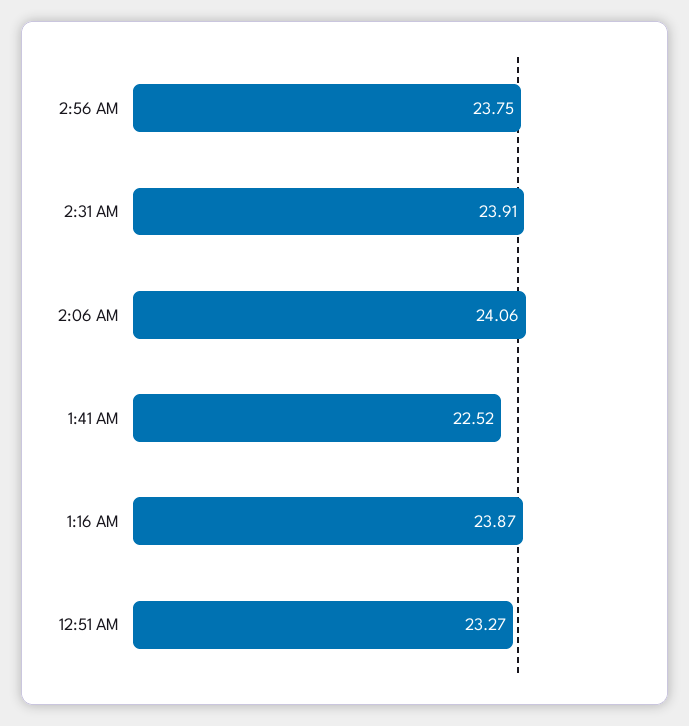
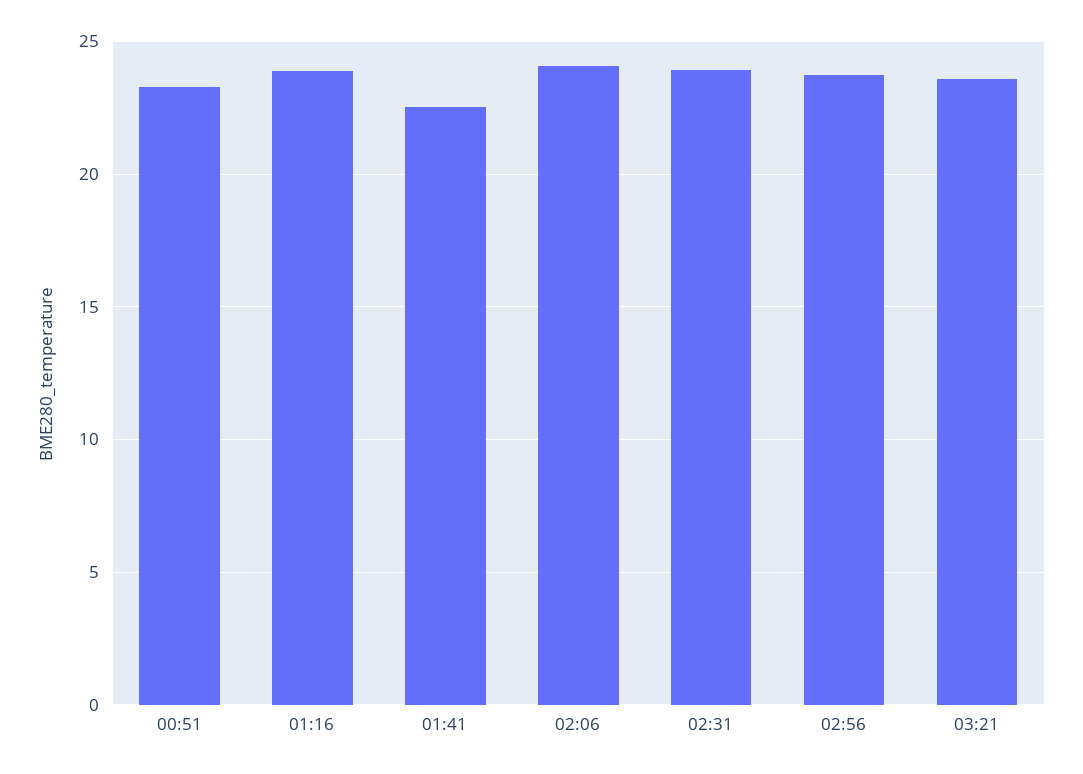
03:21: none -> 23.5

